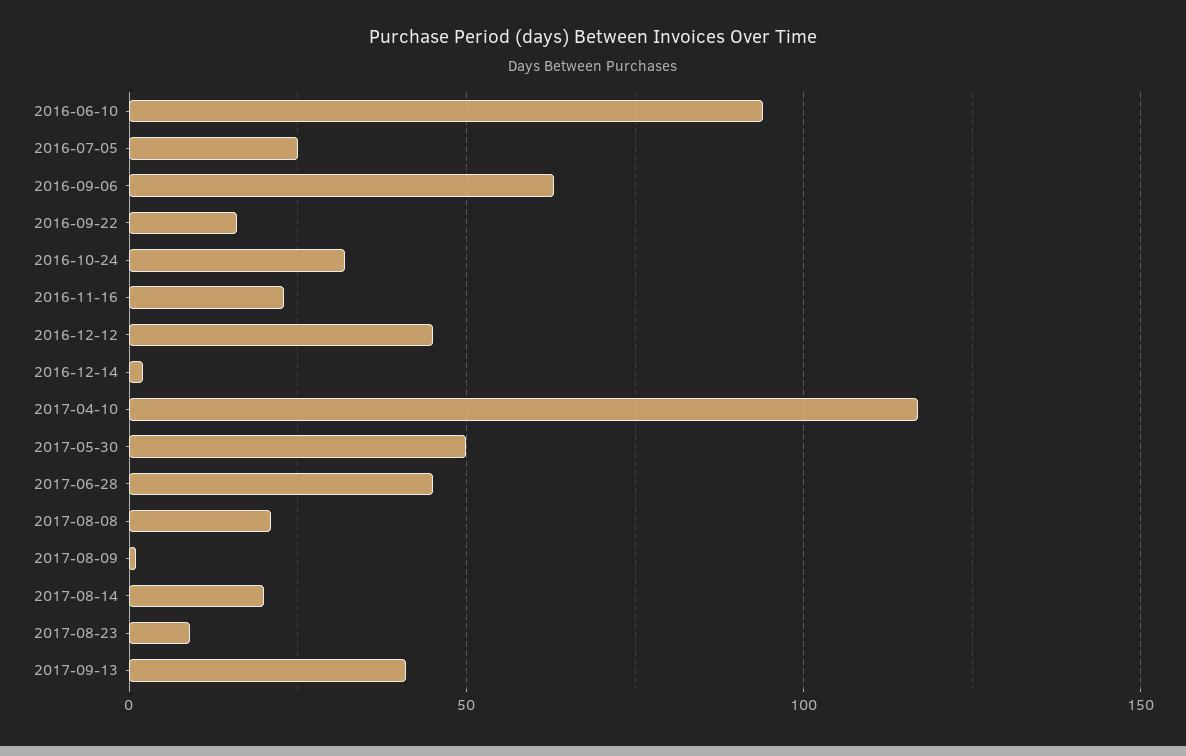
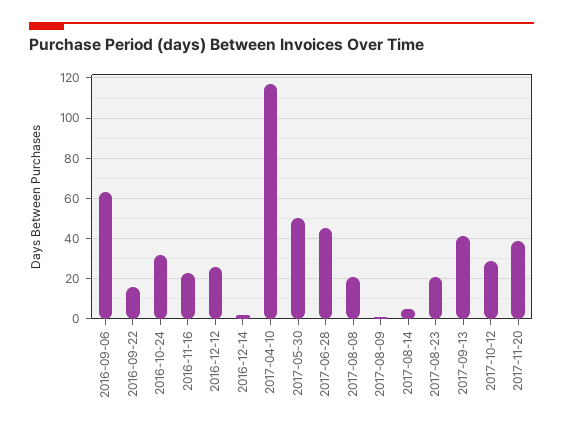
2016-06-10: 95 -> none
2016-07-05: 25 -> none
2016-12-12: 45 -> 25
2017-08-14: 20 -> 5
2017-08-23: 10 -> 20
2017-10-12: none -> 30
2017-11-20: none -> 40

